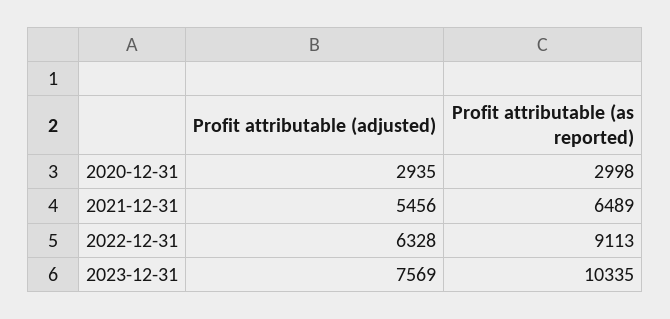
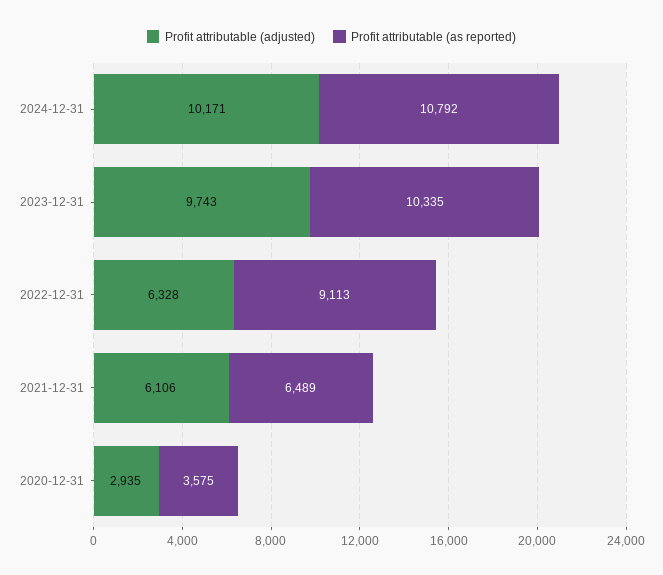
Profit attributable (as reported), 2020-12-31: 2998 -> 3575
Profit attributable (adjusted), 2021-12-31: 5456 -> 6106
Profit attributable (adjusted), 2023-12-31: 7569 -> 9743
Profit attributable (adjusted), 2024-12-31: none -> 10171
Profit attributable (as reported), 2024-12-31: none -> 10792

